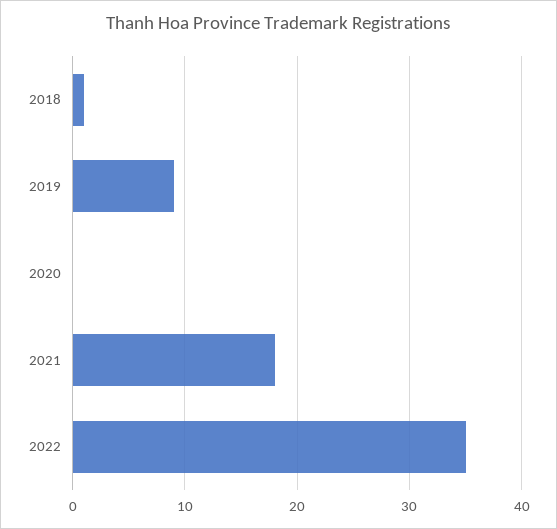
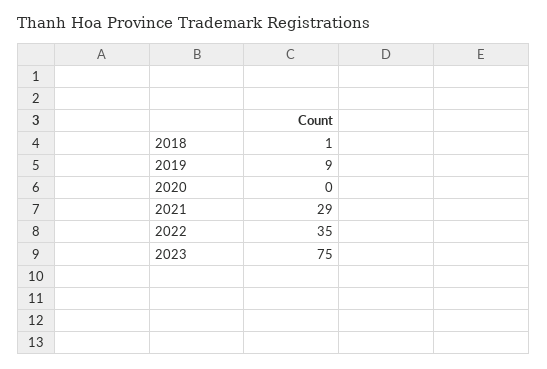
2021: 18 -> 29
2023: none -> 75

